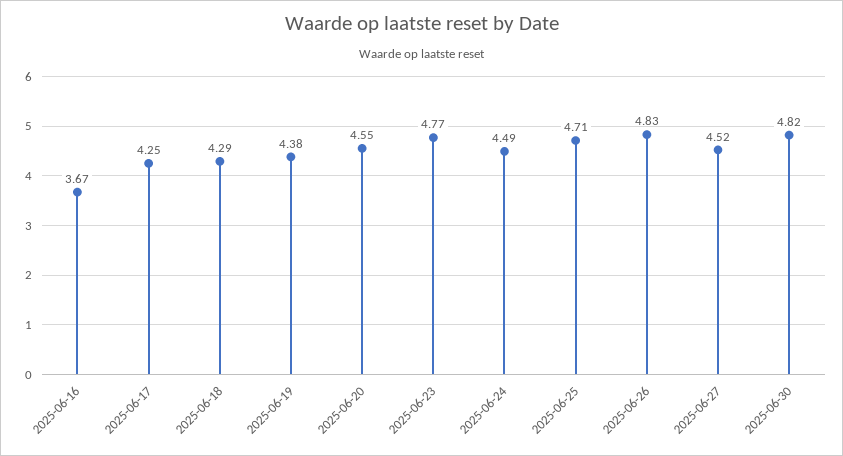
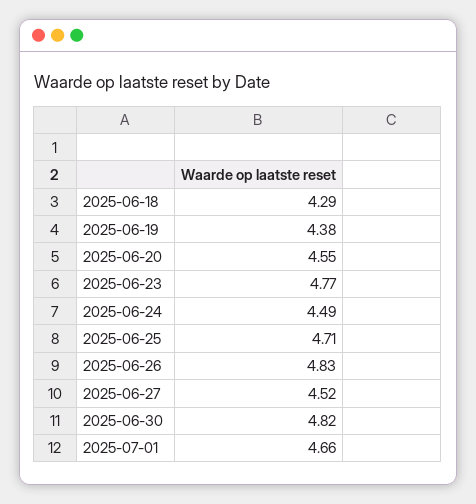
2025-06-16: 3.67 -> none
2025-06-17: 4.25 -> none
2025-07-01: none -> 4.66

